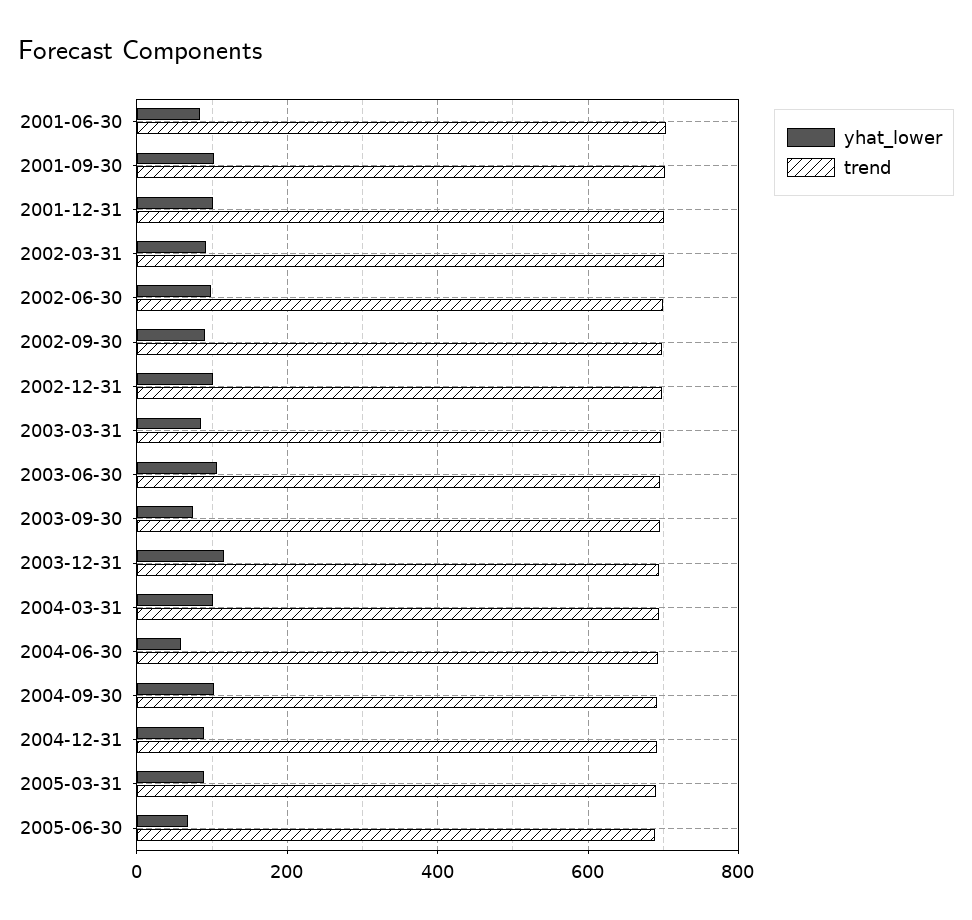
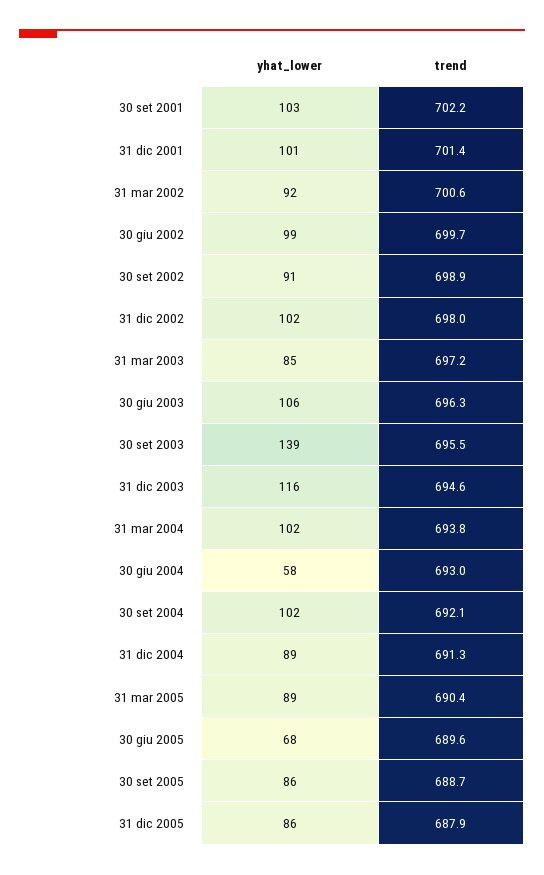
yhat_lower, 2001-06-30: 80 -> none
trend, 2001-06-30: 700 -> none
yhat_lower, 2003-09-30: 80 -> 139
yhat_lower, 30 set 2005: none -> 86
trend, 30 set 2005: none -> 688.7
yhat_lower, 31 dic 2005: none -> 86
trend, 31 dic 2005: none -> 687.9

